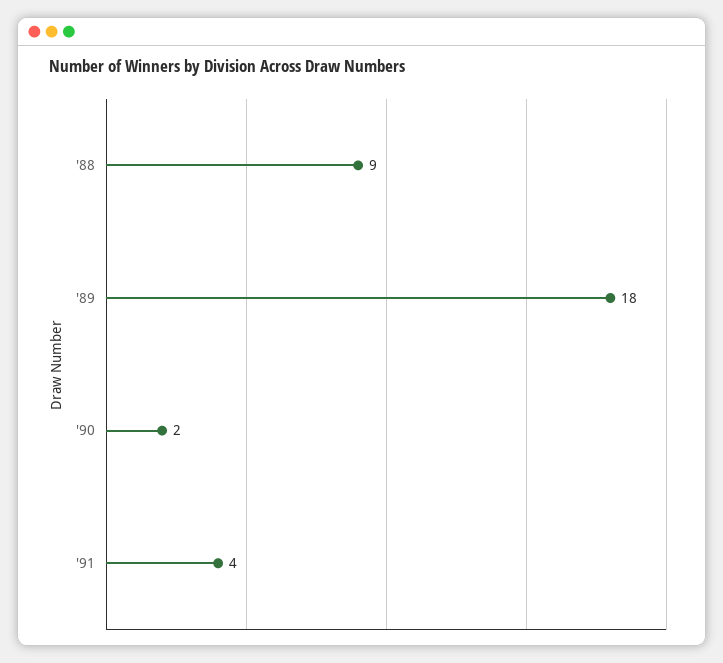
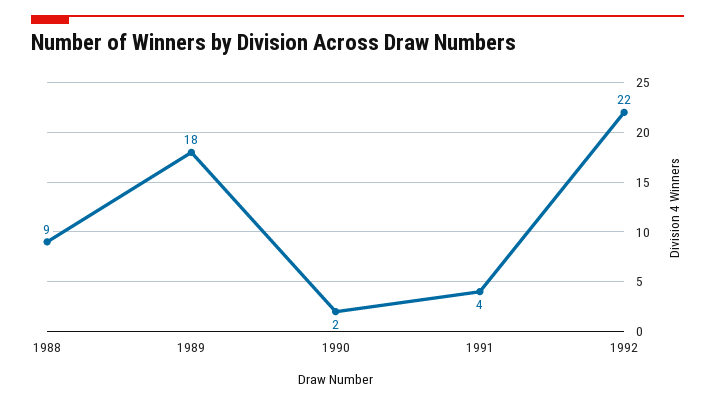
1992: none -> 22

